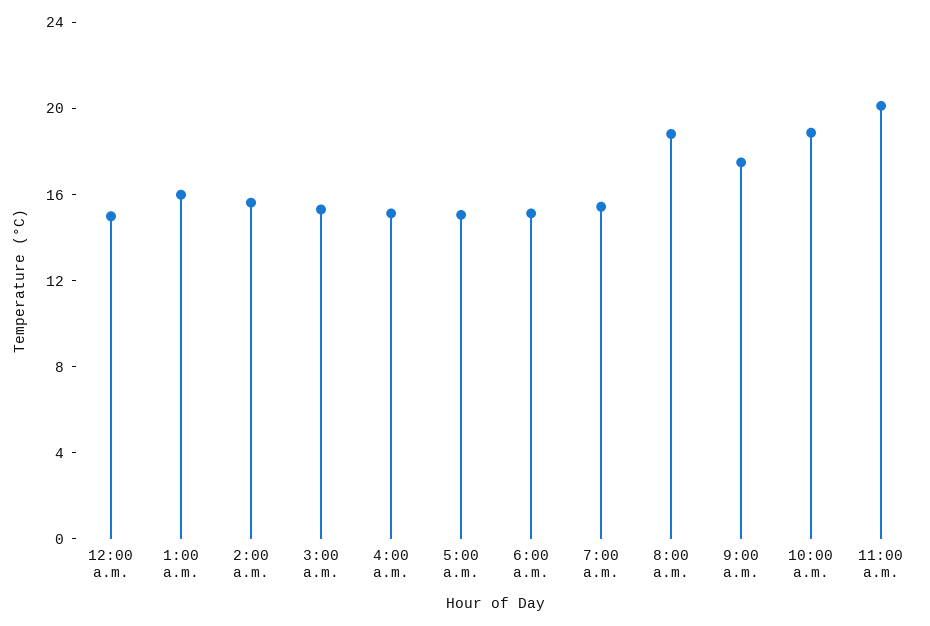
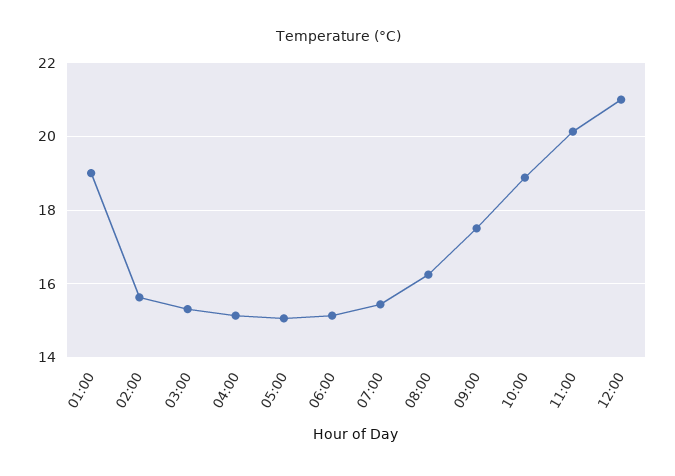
12:00 a.m.: 15 -> none
1:00 a.m.: 16 -> 19
8:00 a.m.: 19 -> 16.2
12:00: none -> 21

